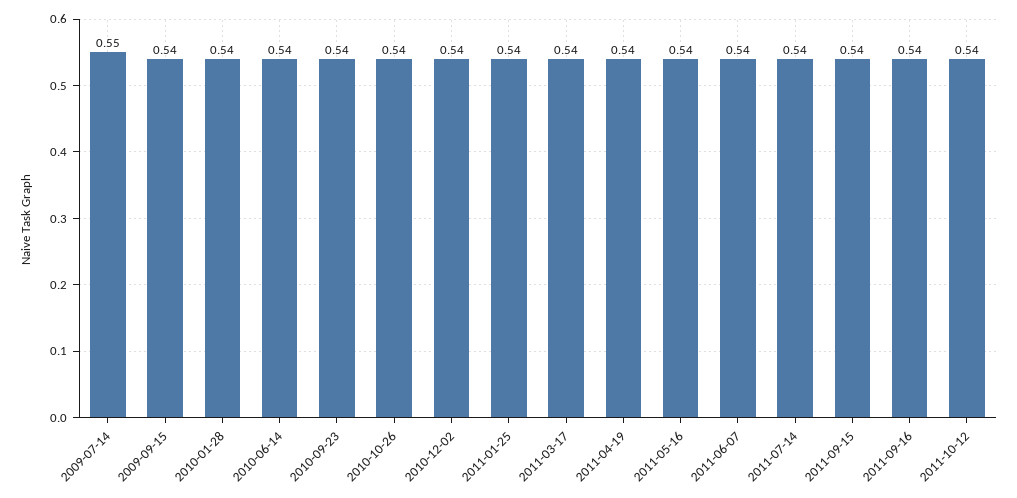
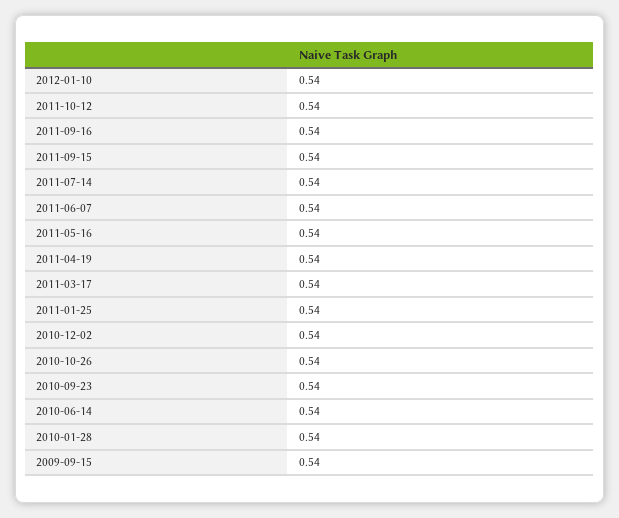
2009-07-14: 0.55 -> none
2012-01-10: none -> 0.54

